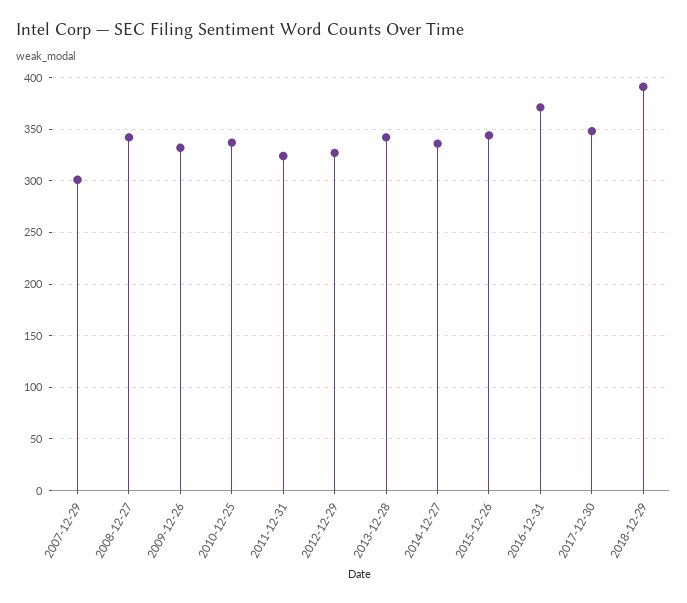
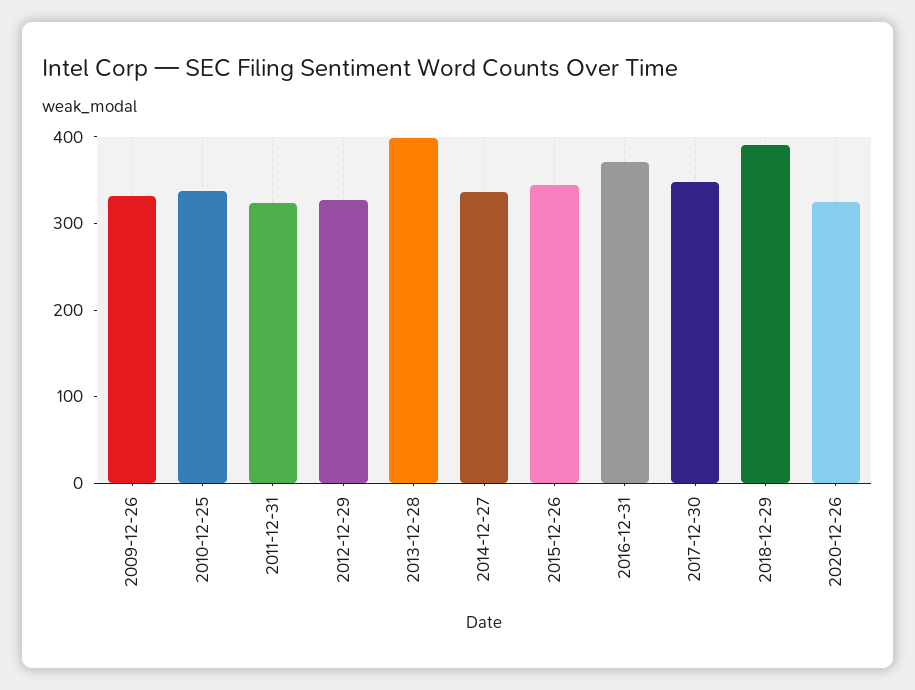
2007-12-29: 300 -> none
2008-12-27: 340 -> none
2013-12-28: 340 -> 400
2020-12-26: none -> 320

